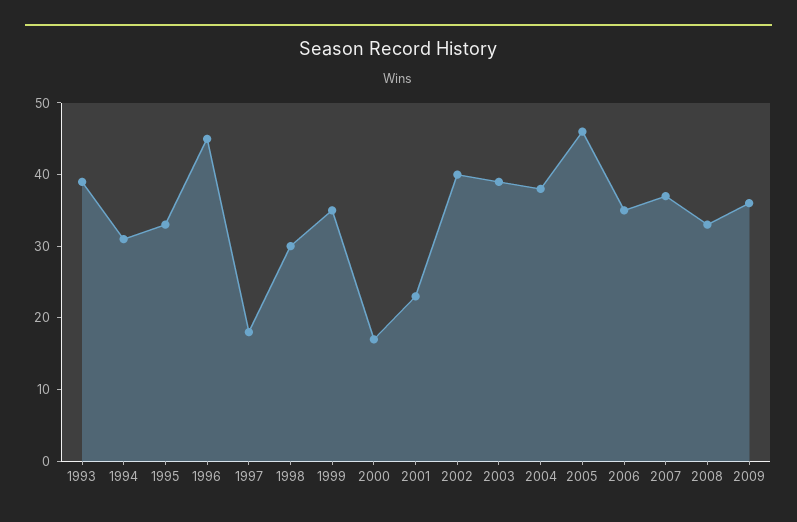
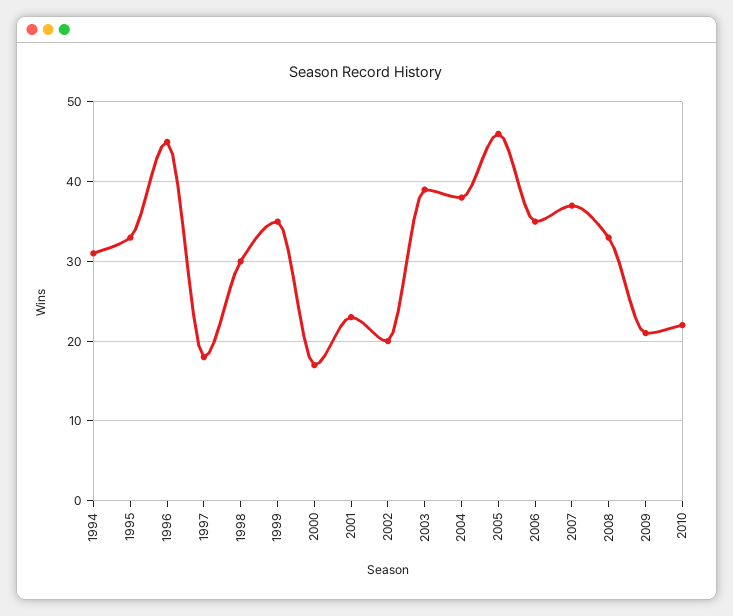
1993: 40 -> none
2002: 40 -> 20
2009: 35 -> 21
2010: none -> 22

